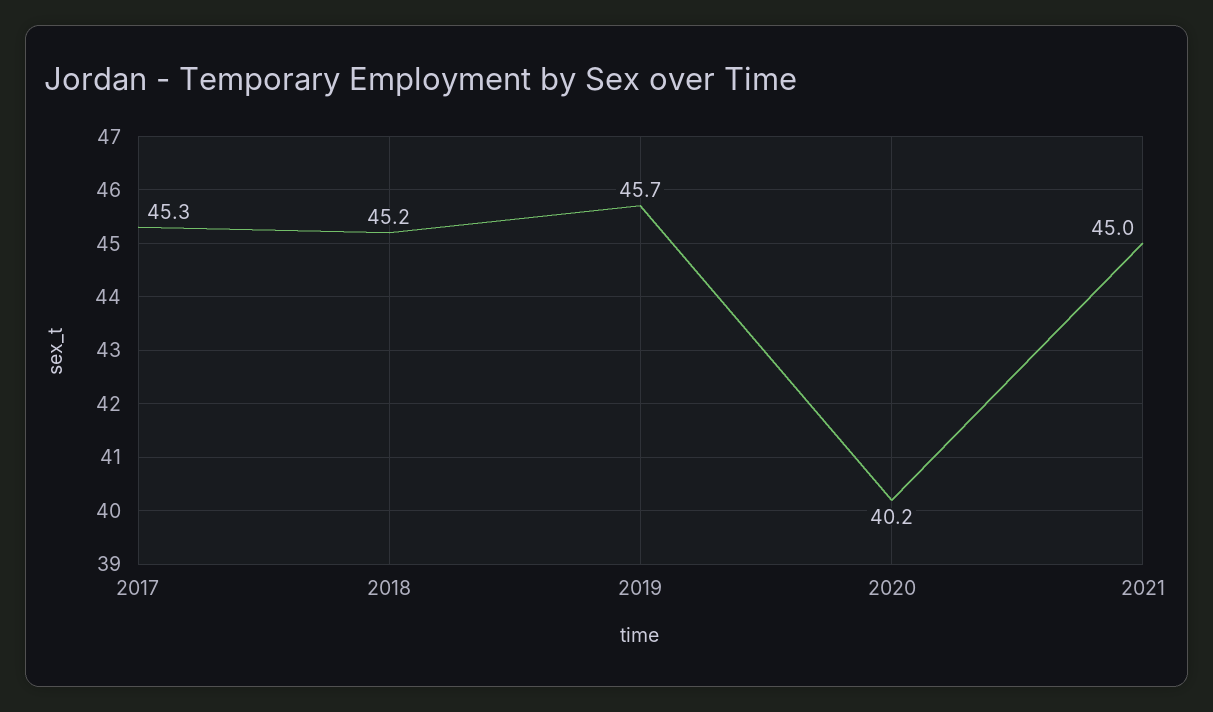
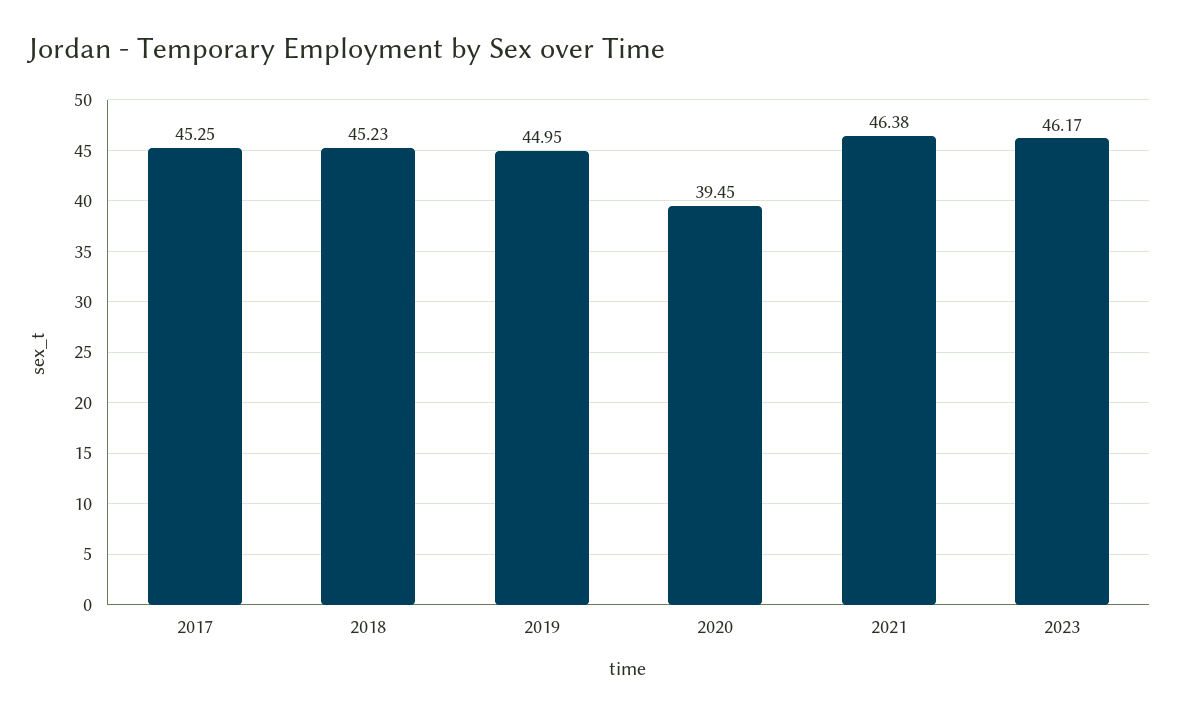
2019: 45.7 -> 44.95
2020: 40.2 -> 39.45
2021: 45 -> 46.38
2023: none -> 46.17

